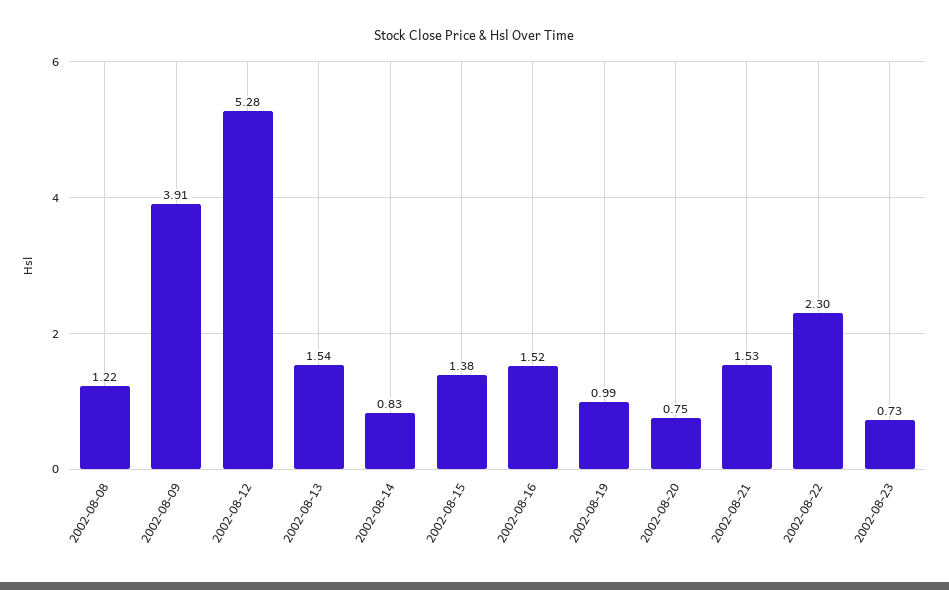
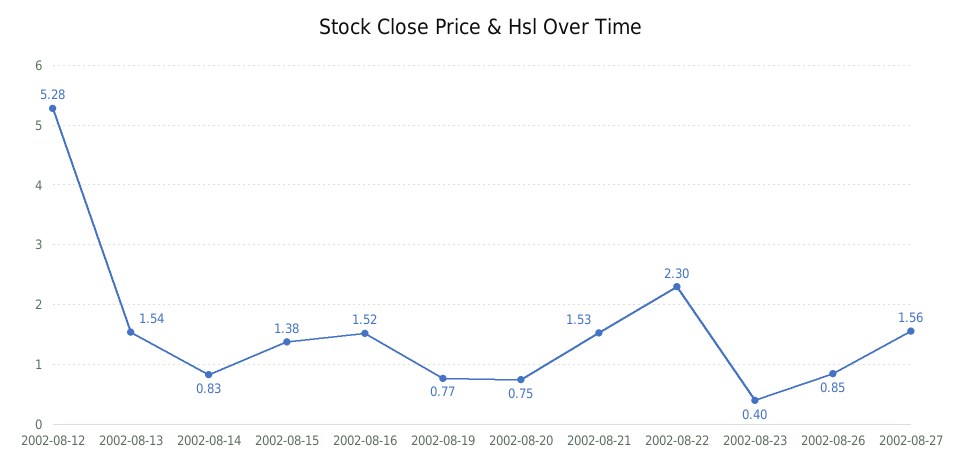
2002-08-08: 1.22 -> none
2002-08-09: 3.91 -> none
2002-08-19: 0.99 -> 0.77
2002-08-23: 0.73 -> 0.4
2002-08-26: none -> 0.85
2002-08-27: none -> 1.56

